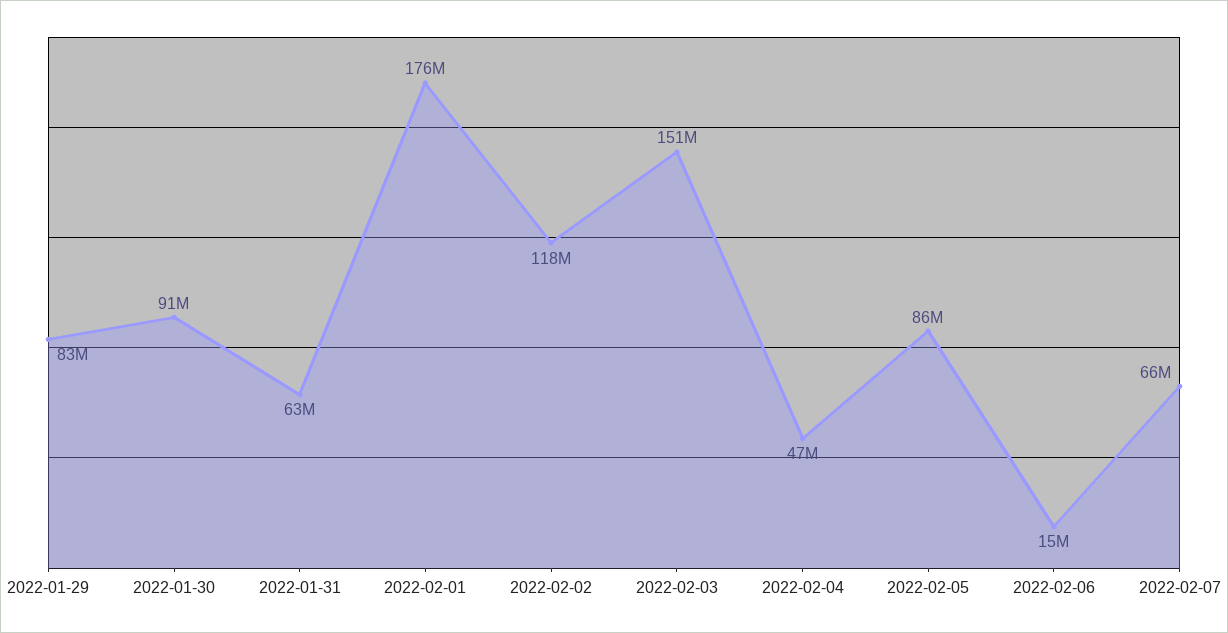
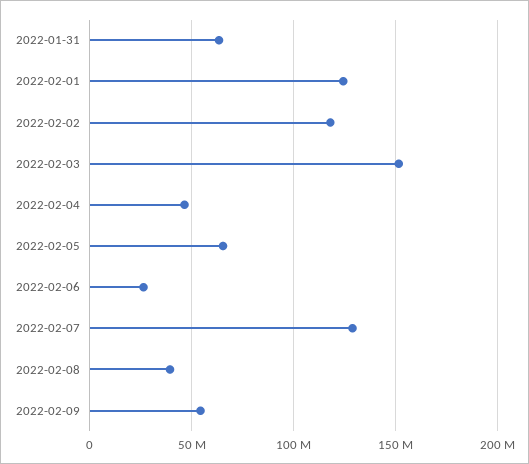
2022-01-29: 83000000 -> none
2022-01-30: 91000000 -> none
2022-02-01: 176000000 -> 125000000
2022-02-05: 86000000 -> 65000000
2022-02-06: 15000000 -> 25000000
2022-02-07: 66000000 -> 130000000
2022-02-08: none -> 40000000
2022-02-09: none -> 55000000

